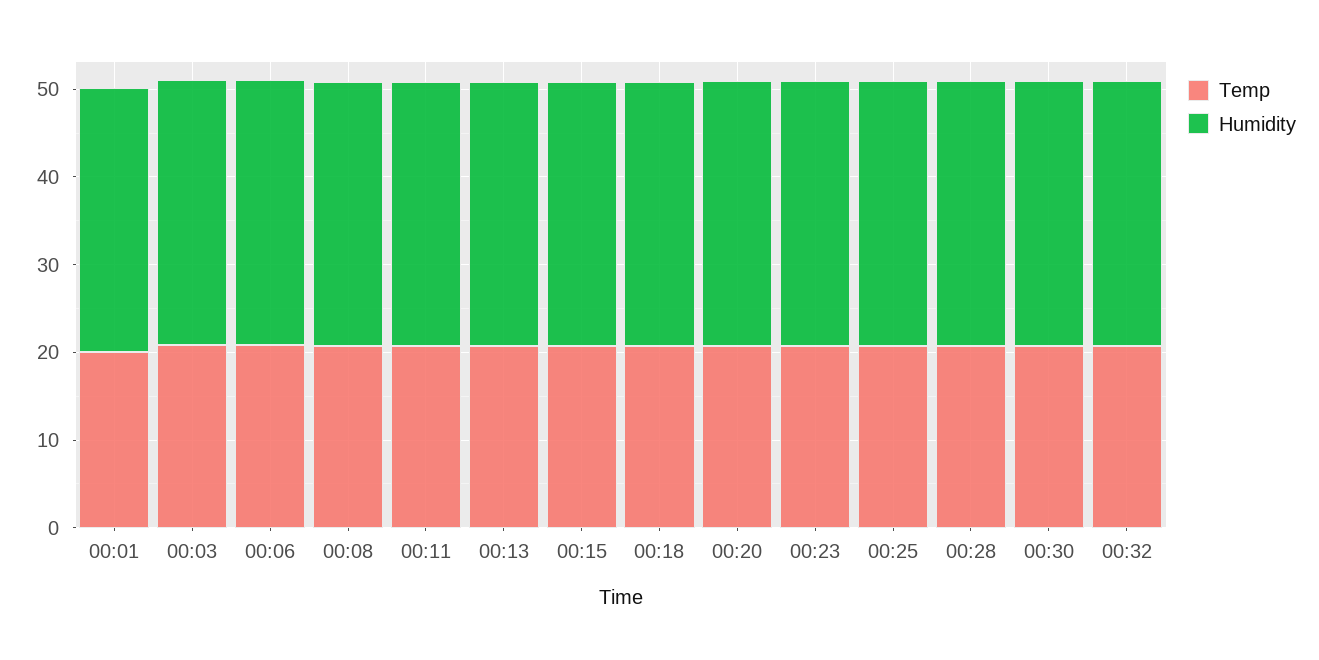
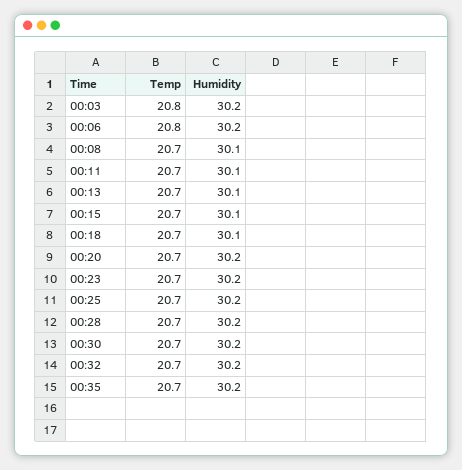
Temp, 00:01: 20 -> none
Humidity, 00:01: 30 -> none
Temp, 00:35: none -> 20.7
Humidity, 00:35: none -> 30.2

